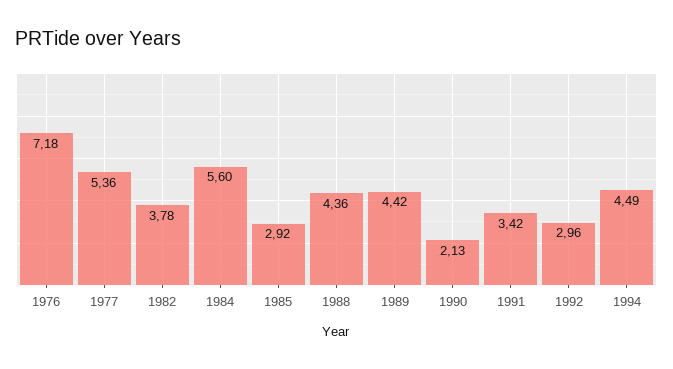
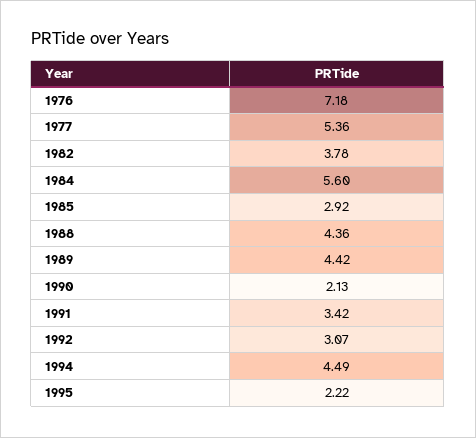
1992: 2.96 -> 3.07
1995: none -> 2.22

